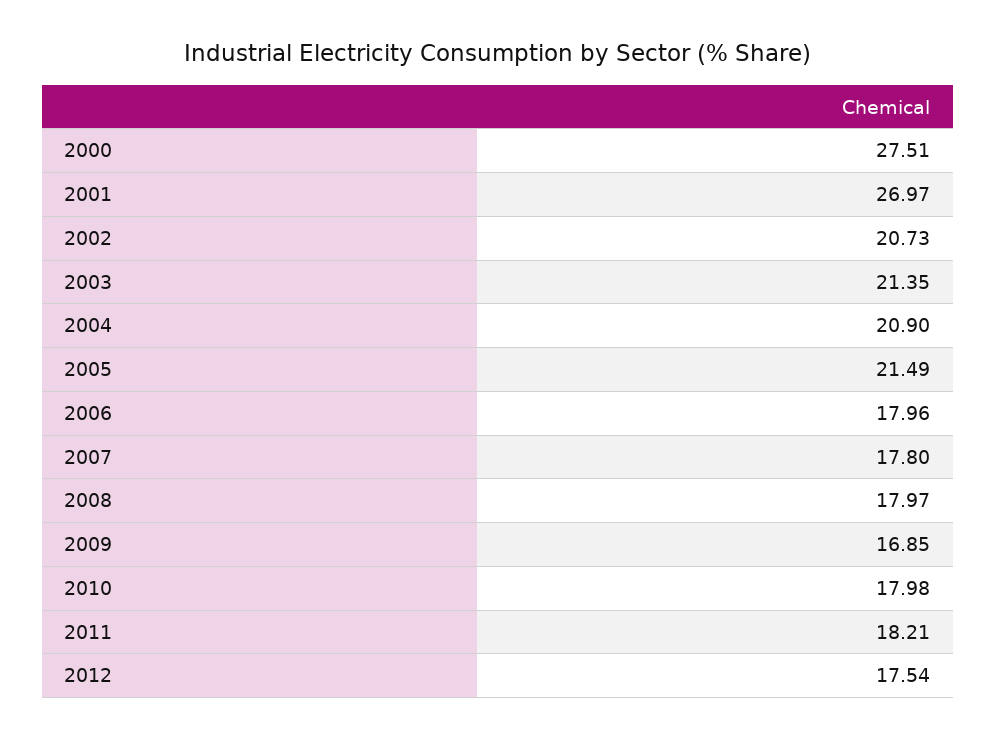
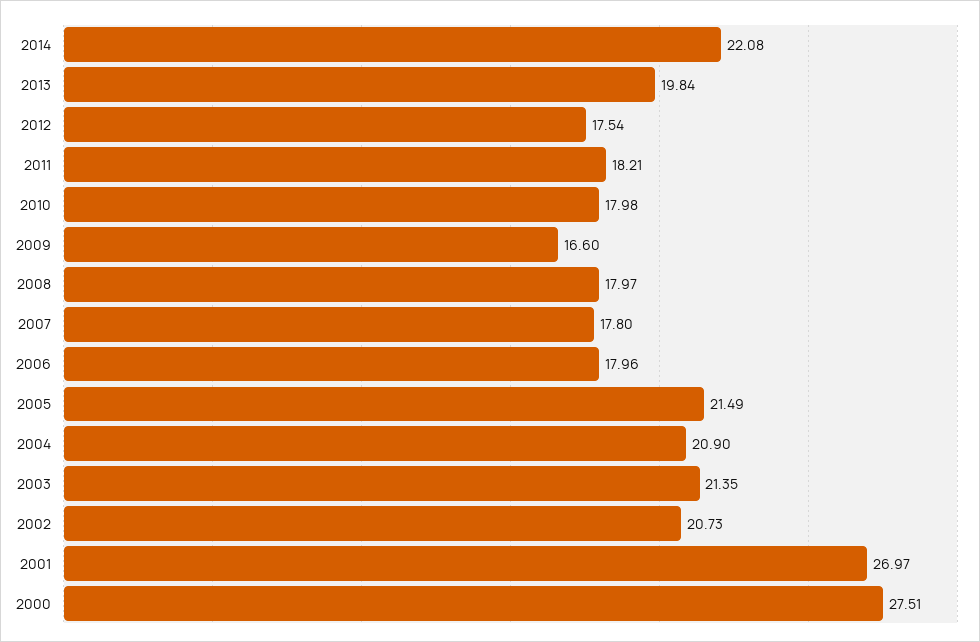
2009: 16.85 -> 16.6
2014: none -> 22.08
2013: none -> 19.84

